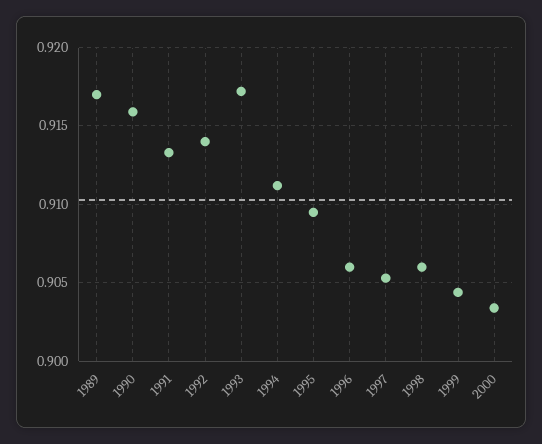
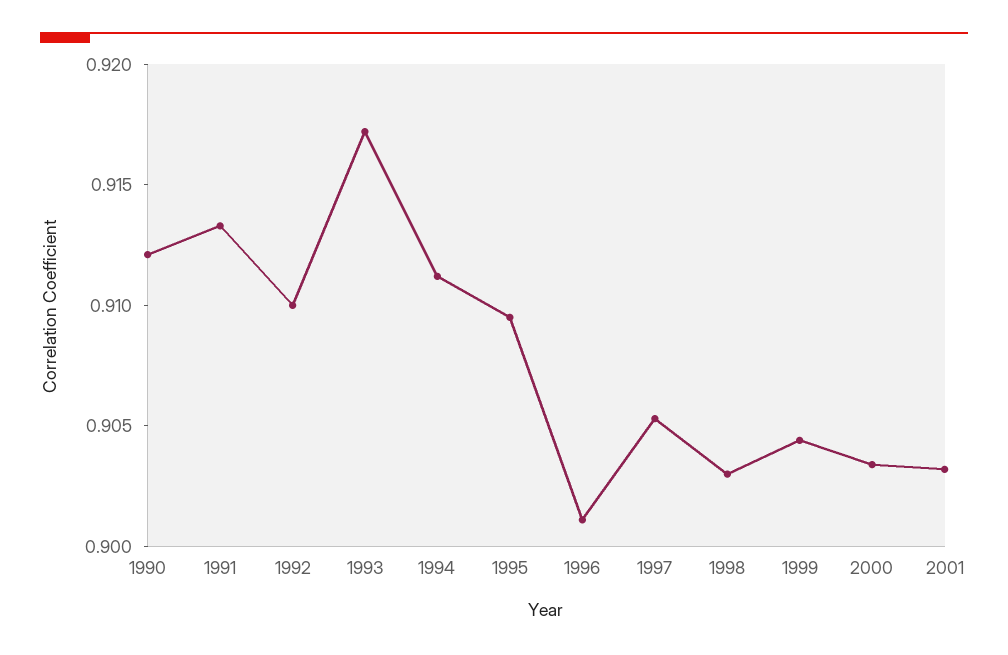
1989: 0.917 -> none
1990: 0.916 -> 0.912
1992: 0.914 -> 0.91
1996: 0.906 -> 0.901
1998: 0.906 -> 0.903
2001: none -> 0.903

